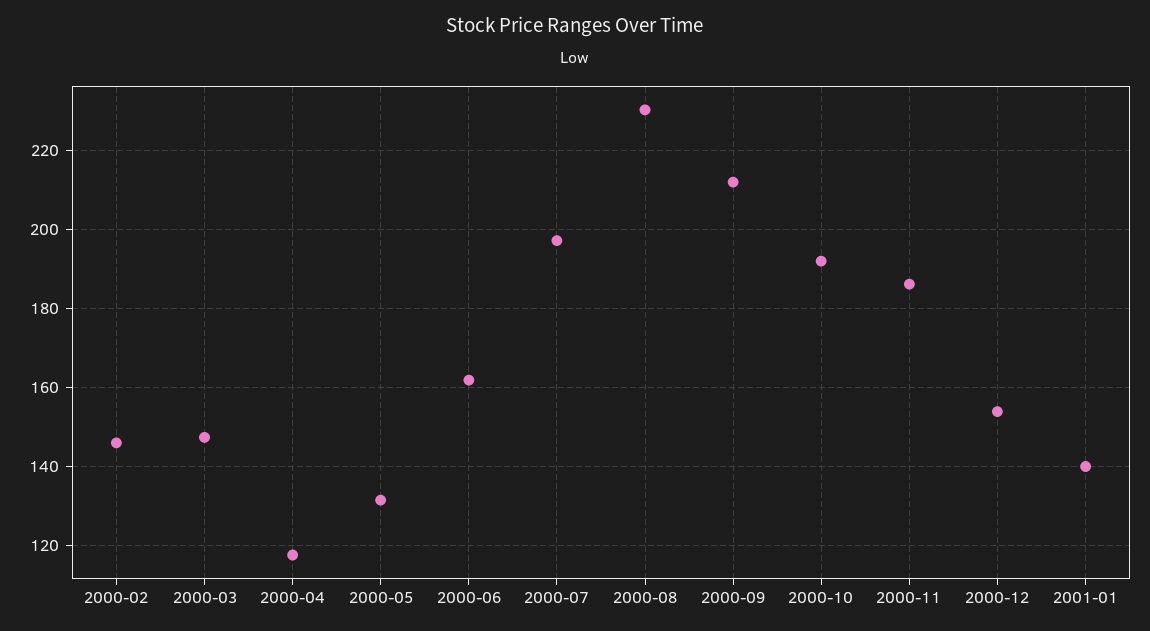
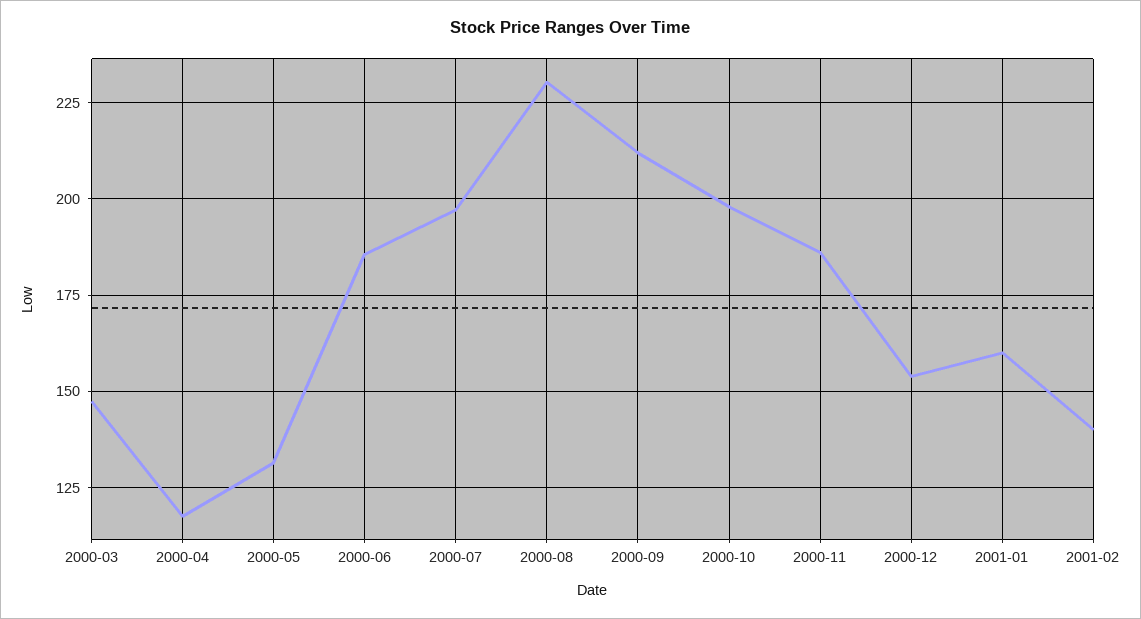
2000-02: 146 -> none
2000-06: 162 -> 185
2000-10: 192 -> 197.5
2001-01: 140 -> 160
2001-02: none -> 140

